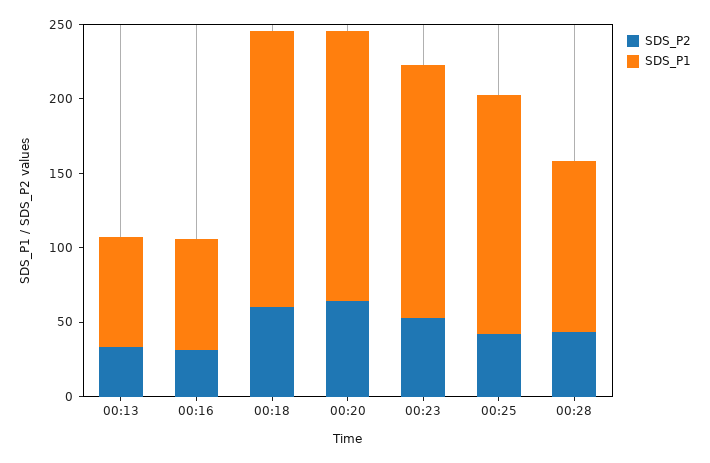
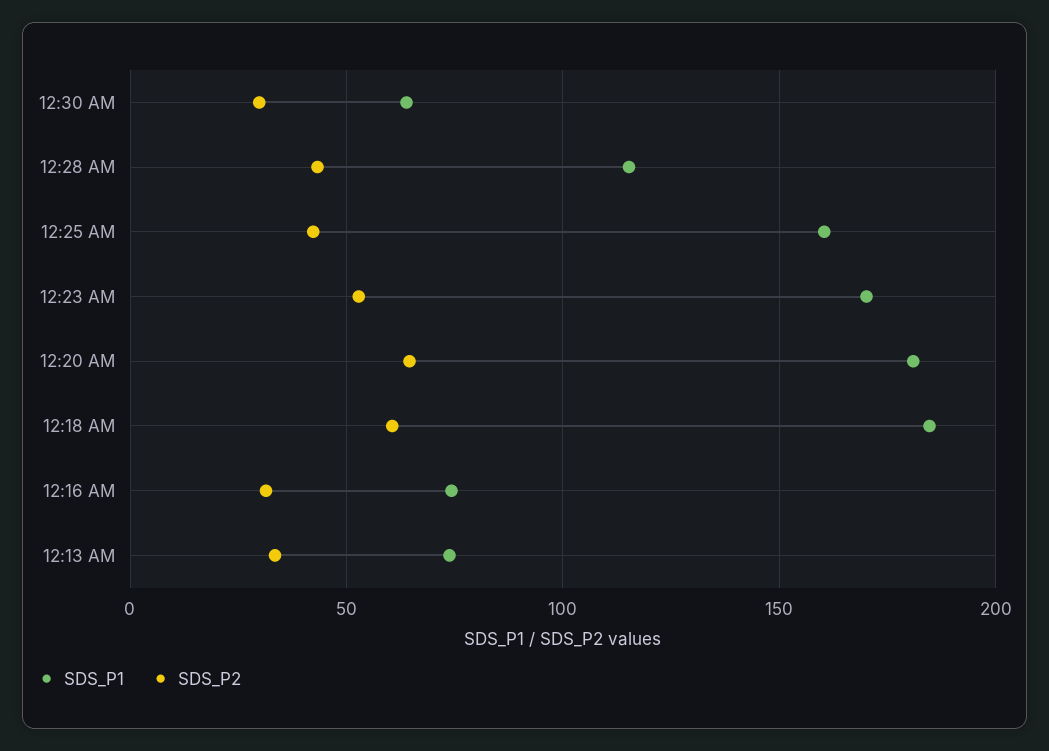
SDS_P1, 12:30 AM: none -> 65
SDS_P2, 12:30 AM: none -> 30

